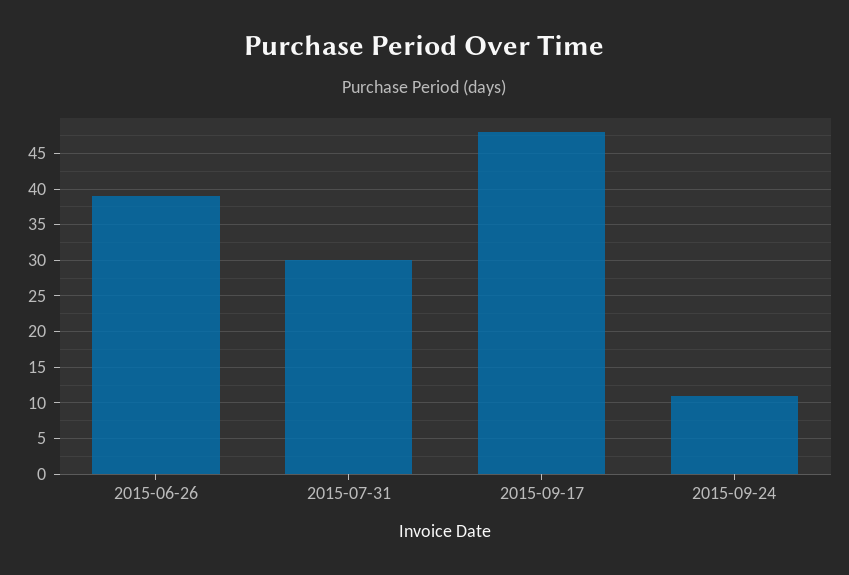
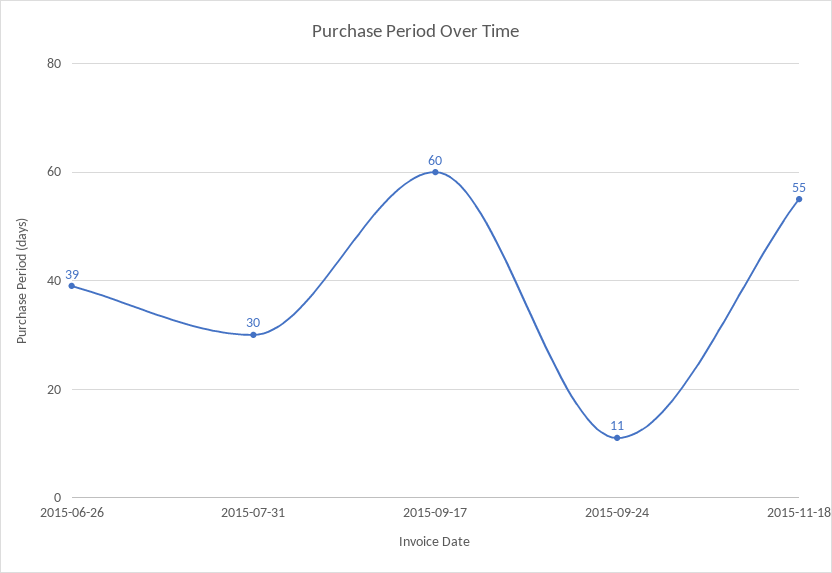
2015-09-17: 48 -> 60
2015-11-18: none -> 55

